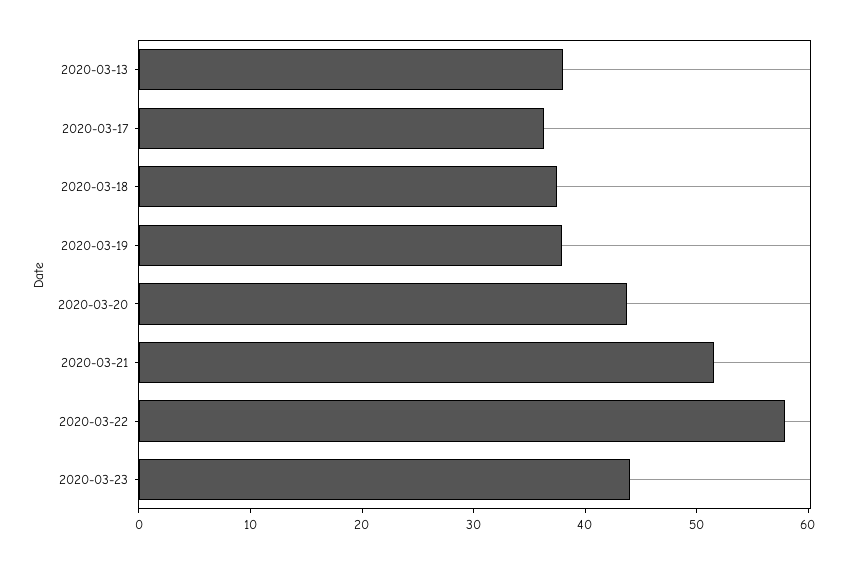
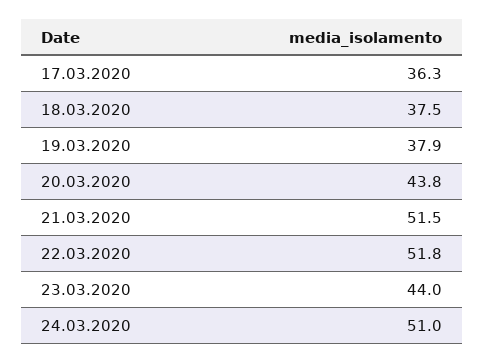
2020-03-13: 38 -> none
2020-03-22: 58 -> 51.8
24.03.2020: none -> 51

